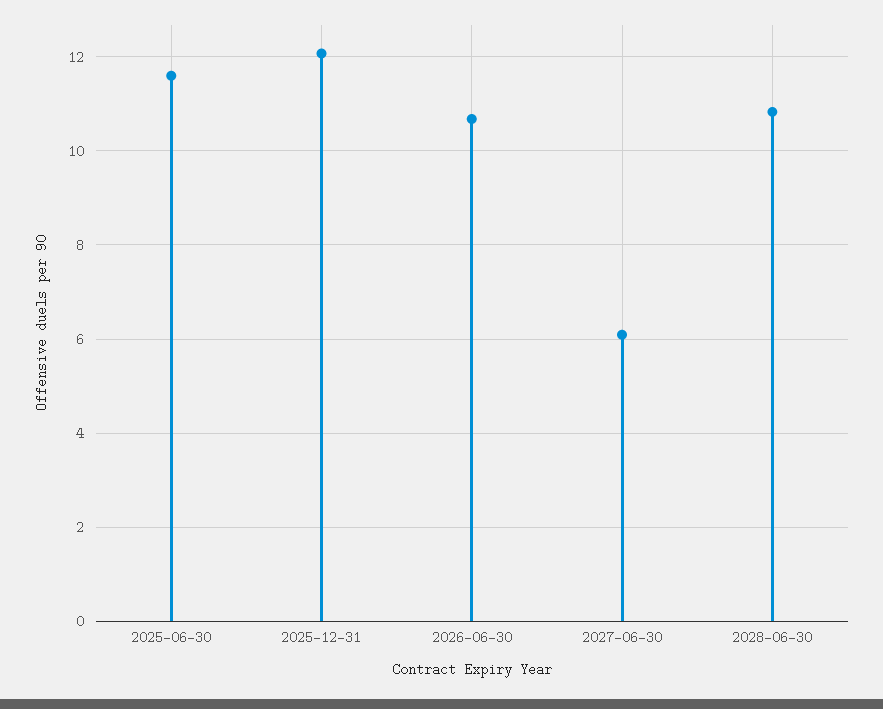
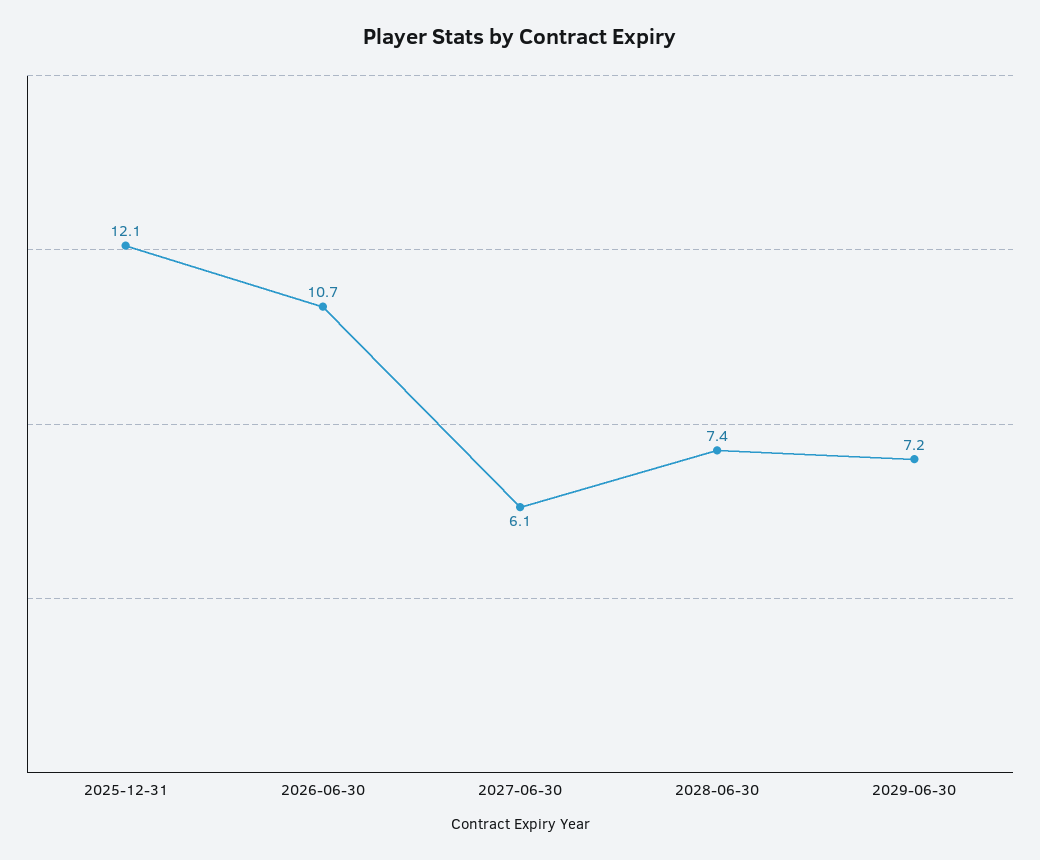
2025-06-30: 11.6 -> none
2028-06-30: 10.8 -> 7.4
2029-06-30: none -> 7.2

